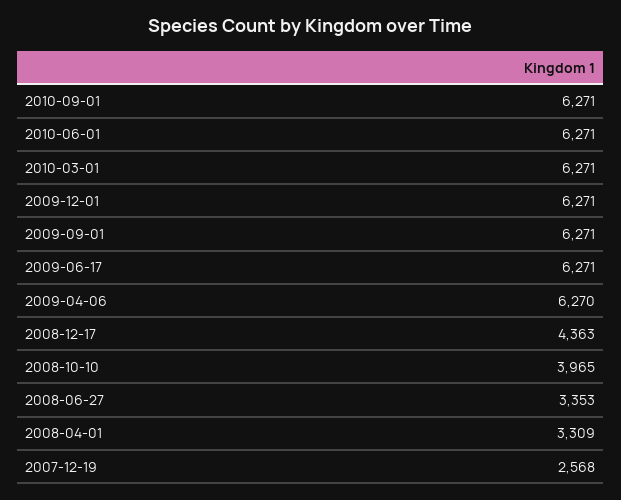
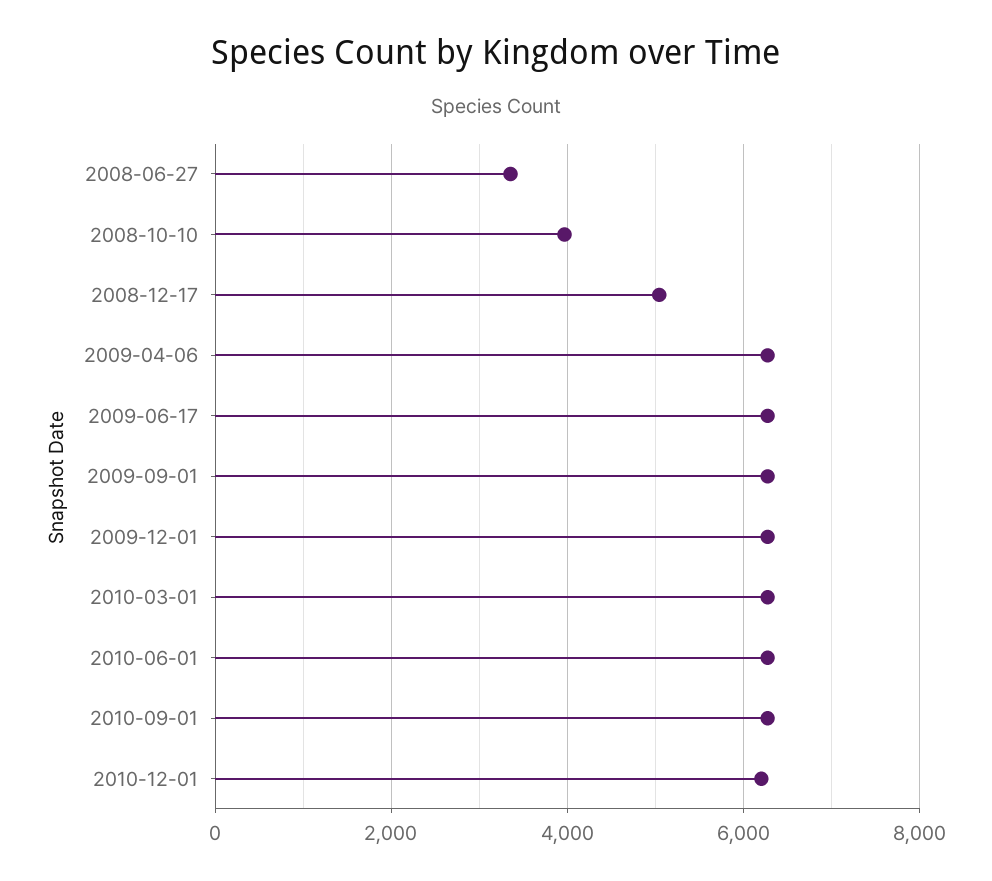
2008-12-17: 4363 -> 5000
2008-04-01: 3309 -> none
2007-12-19: 2568 -> none
2010-12-01: none -> 6200

